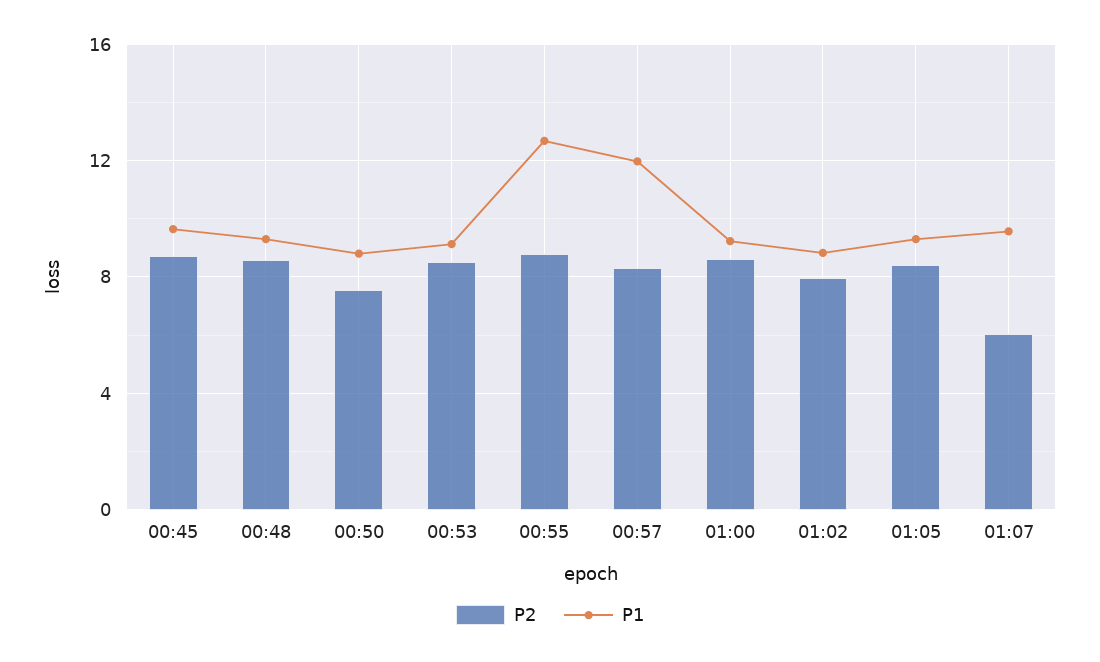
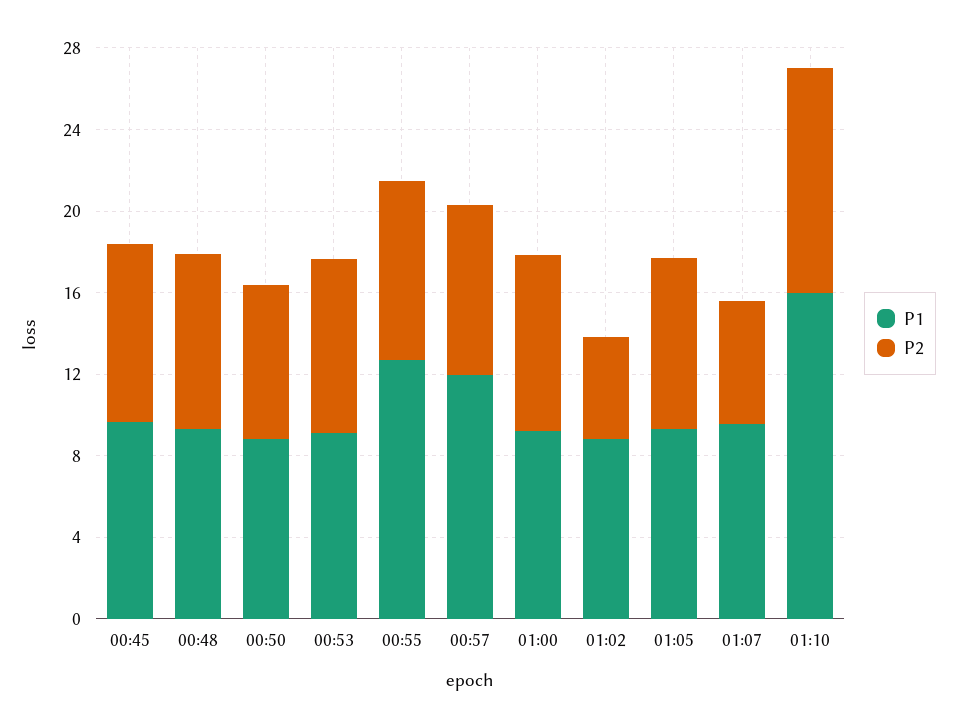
P2, 01:02: 8 -> 5
P1, 01:10: none -> 16
P2, 01:10: none -> 11

